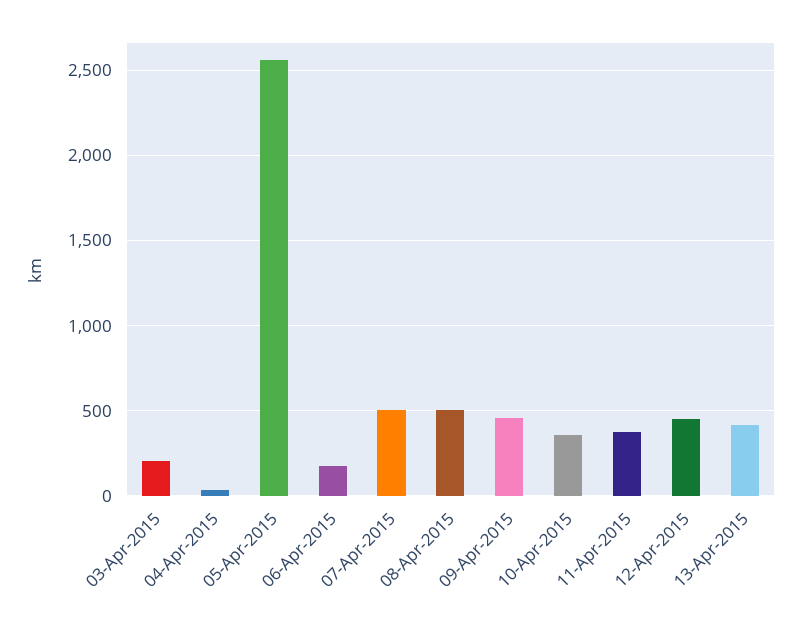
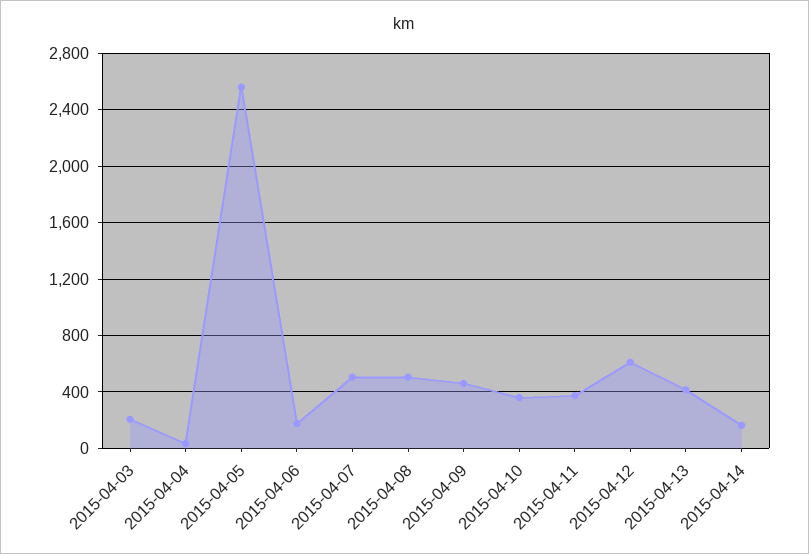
12-Apr-2015: 450 -> 600
2015-04-14: none -> 150

